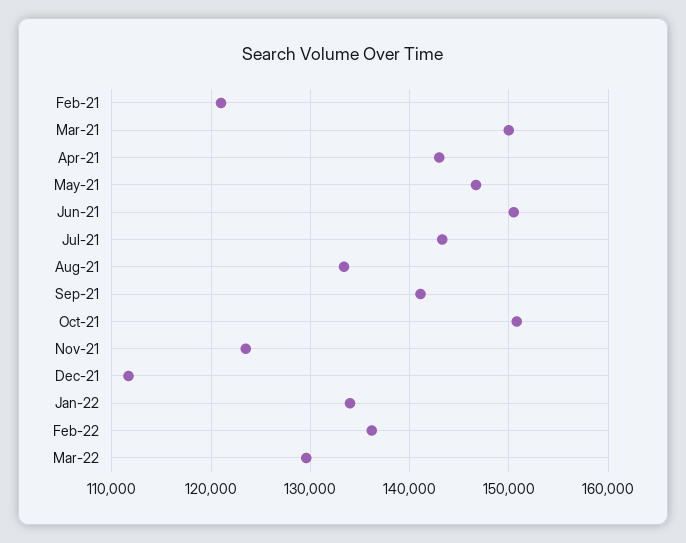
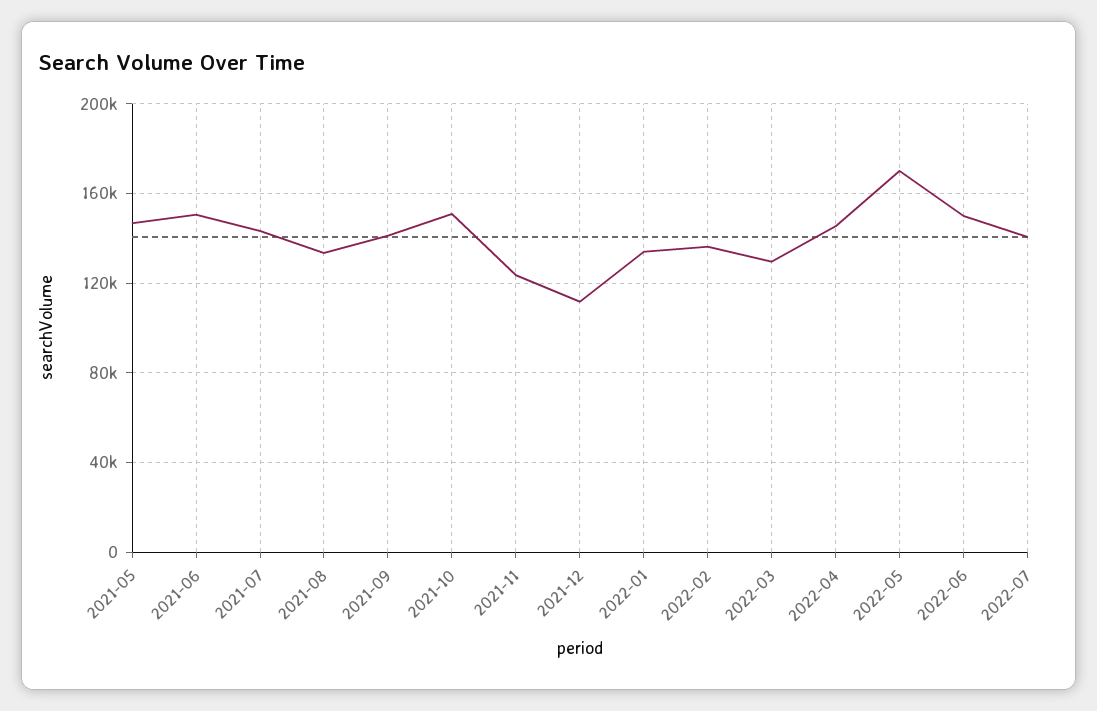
Feb-21: 121000 -> none
Mar-21: 150000 -> none
Apr-21: 143000 -> none
2022-04: none -> 145000
2022-05: none -> 170000
2022-06: none -> 150000
2022-07: none -> 140000

